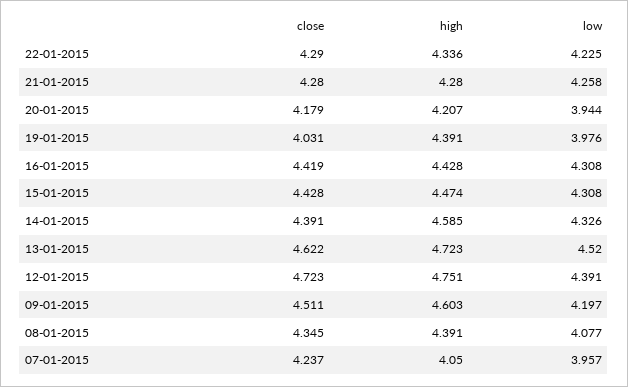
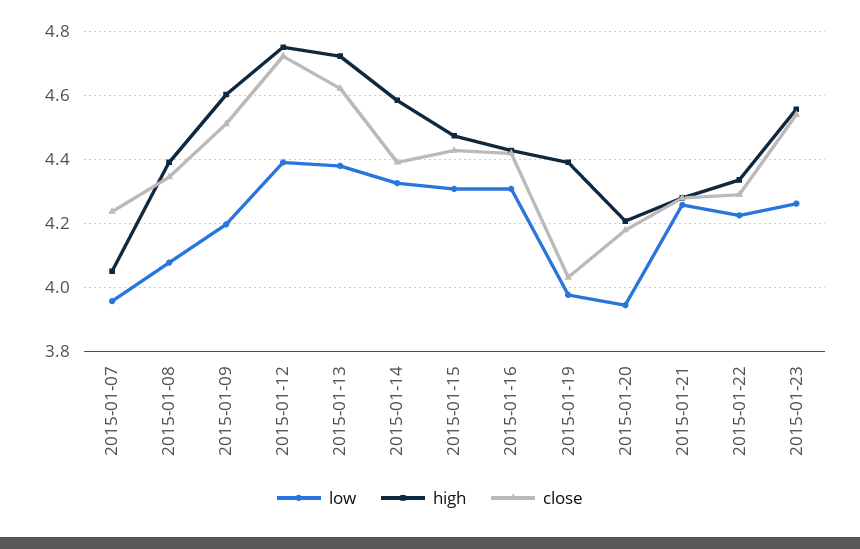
low, 13-01-2015: 4.52 -> 4.38
low, 2015-01-23: none -> 4.26
high, 2015-01-23: none -> 4.56
close, 2015-01-23: none -> 4.54

